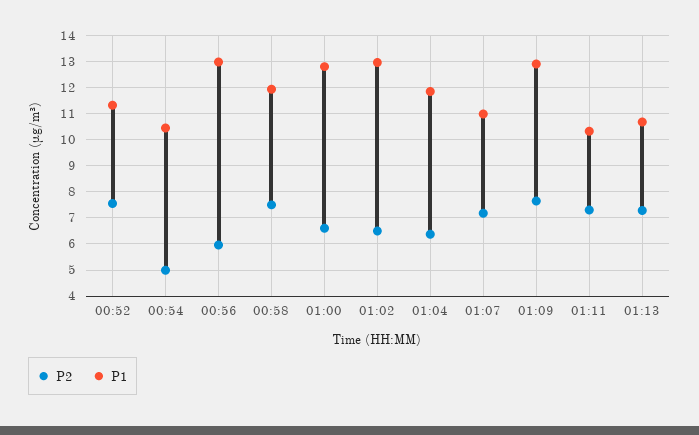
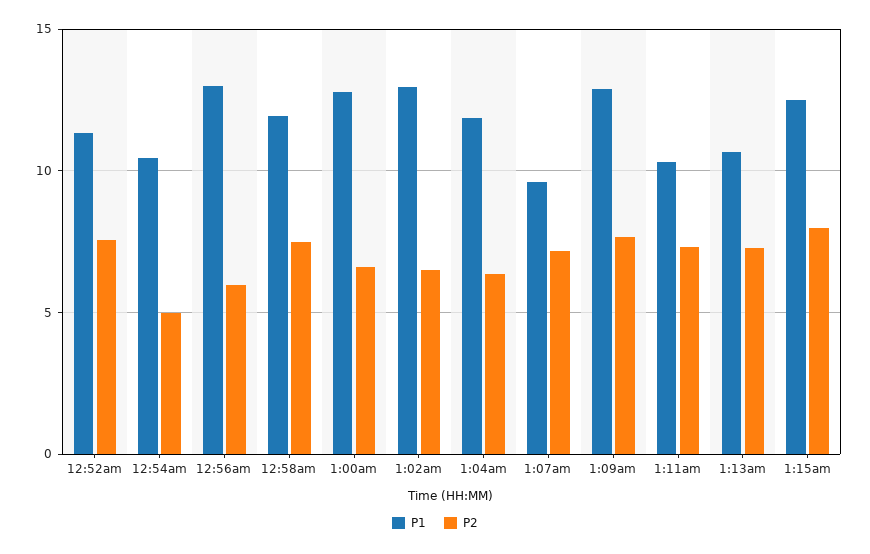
P1, 01:07: 11 -> 9.5
P1, 1:15am: none -> 12.5
P2, 1:15am: none -> 8

